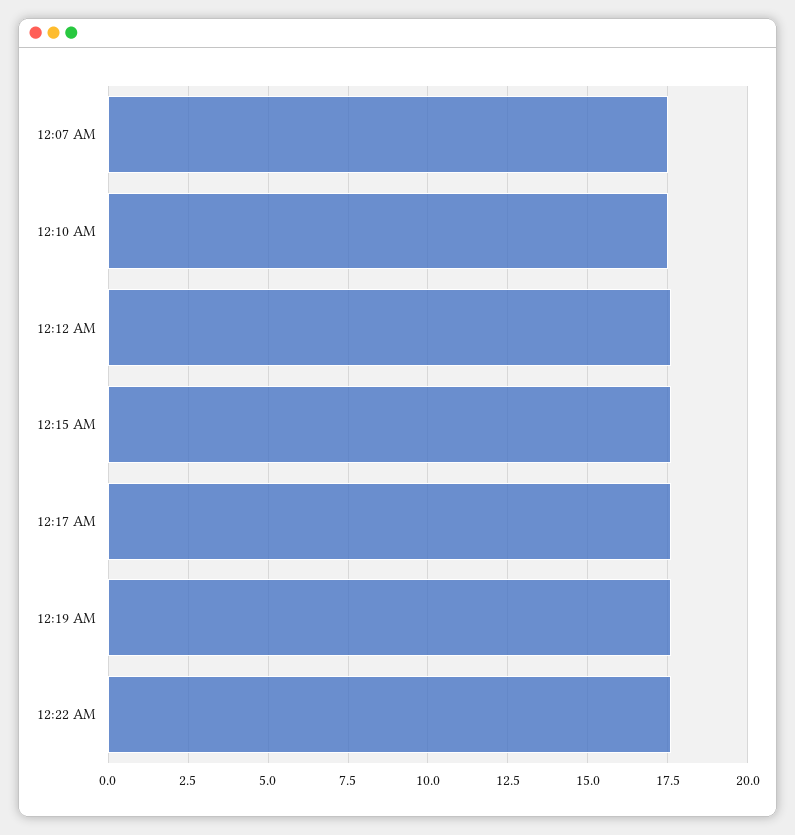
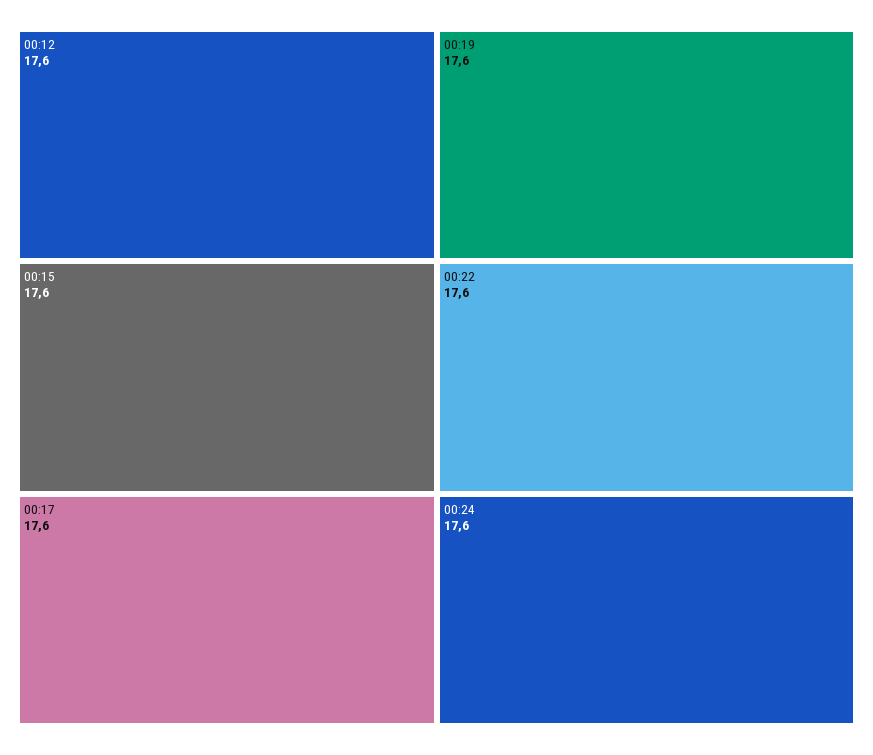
12:07 AM: 17.5 -> none
12:10 AM: 17.5 -> none
00:24: none -> 17.6

